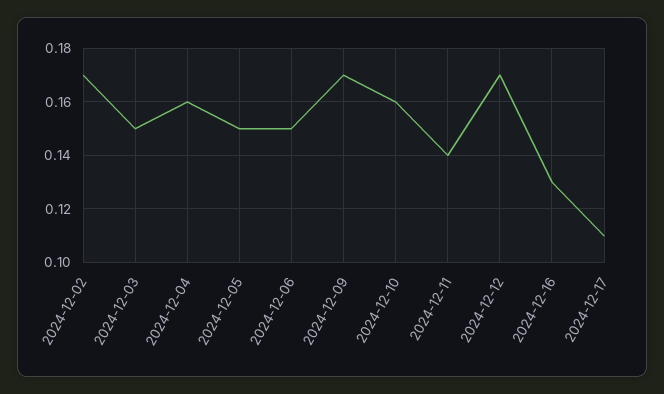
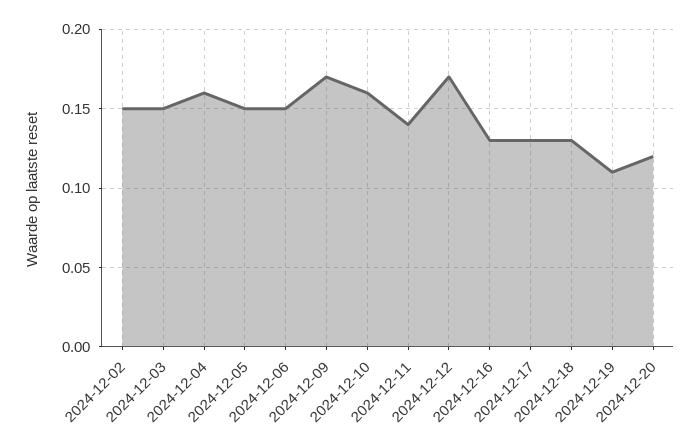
2024-12-02: 0.17 -> 0.15
2024-12-17: 0.11 -> 0.13
2024-12-18: none -> 0.13
2024-12-19: none -> 0.11
2024-12-20: none -> 0.12

